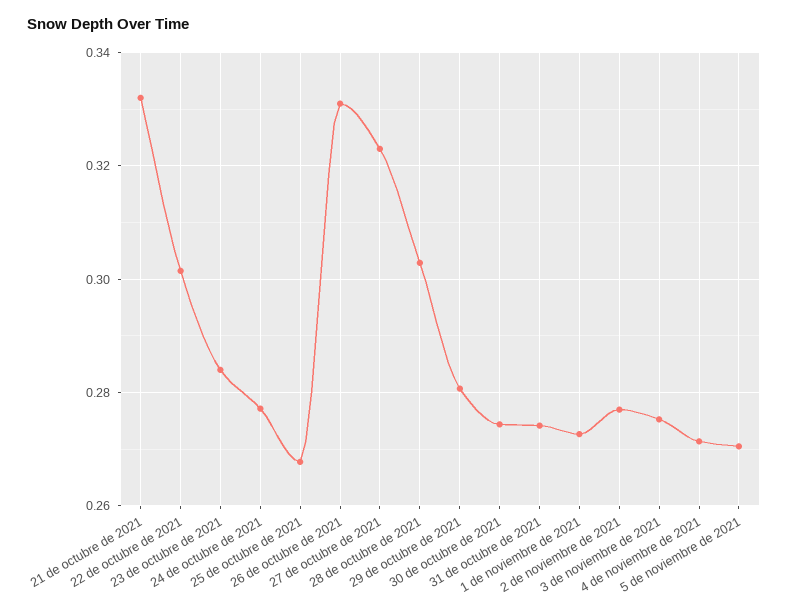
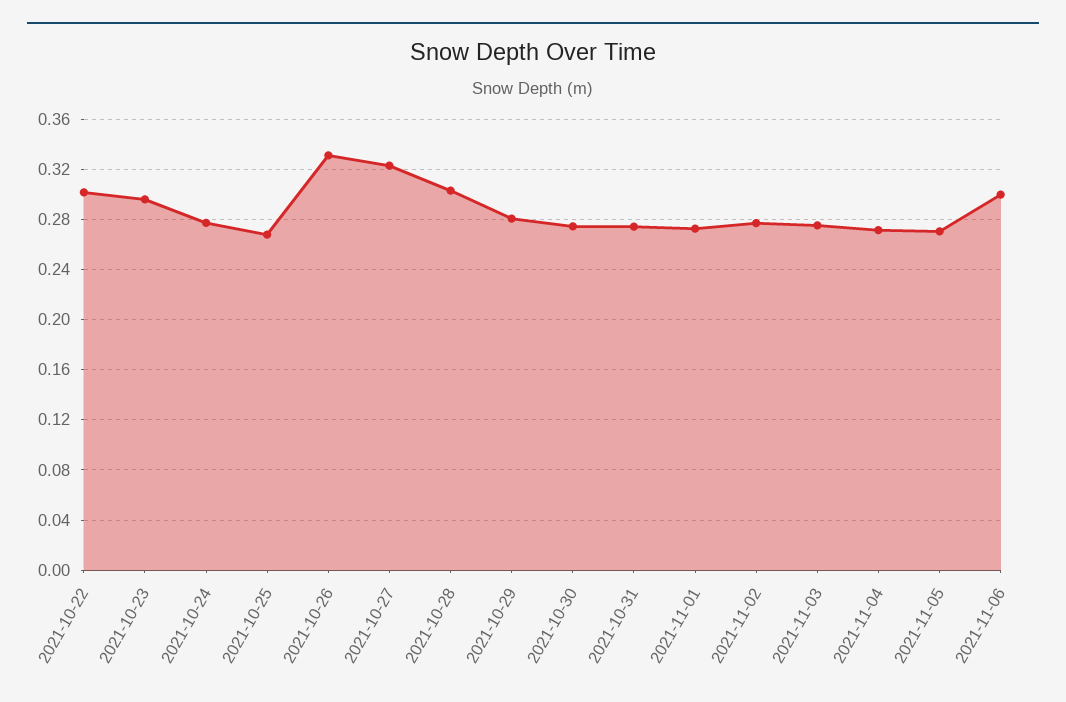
21 de octubre de 2021: 0.332 -> none
23 de octubre de 2021: 0.284 -> 0.295
2021-11-06: none -> 0.3

